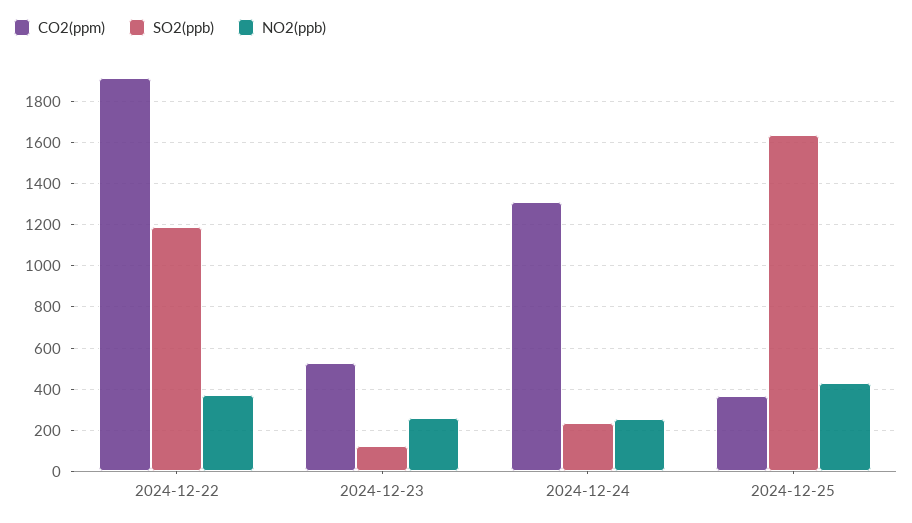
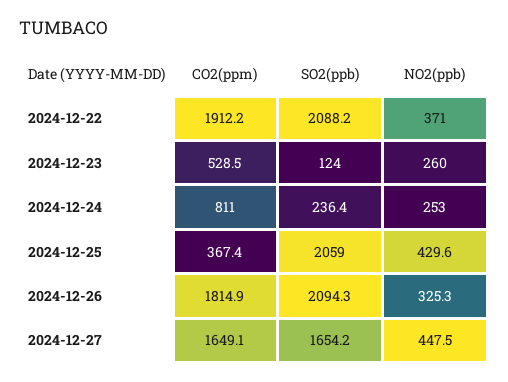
SO2(ppb), 2024-12-22: 1200 -> 2088.2
CO2(ppm), 2024-12-24: 1300 -> 811
SO2(ppb), 2024-12-25: 1650 -> 2059
CO2(ppm), 2024-12-26: none -> 1814.9
SO2(ppb), 2024-12-26: none -> 2094.3
NO2(ppb), 2024-12-26: none -> 325.3
CO2(ppm), 2024-12-27: none -> 1649.1
SO2(ppb), 2024-12-27: none -> 1654.2
NO2(ppb), 2024-12-27: none -> 447.5

